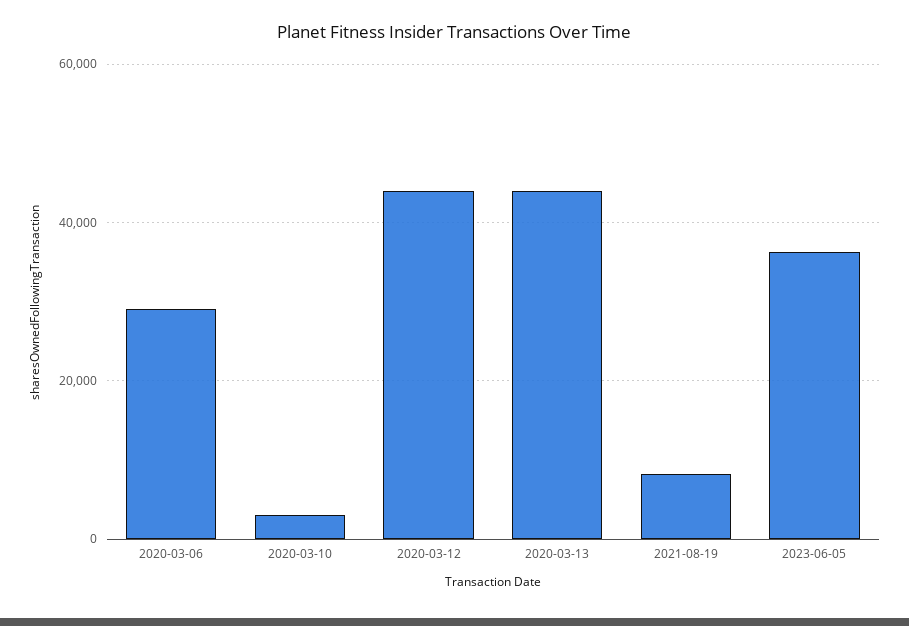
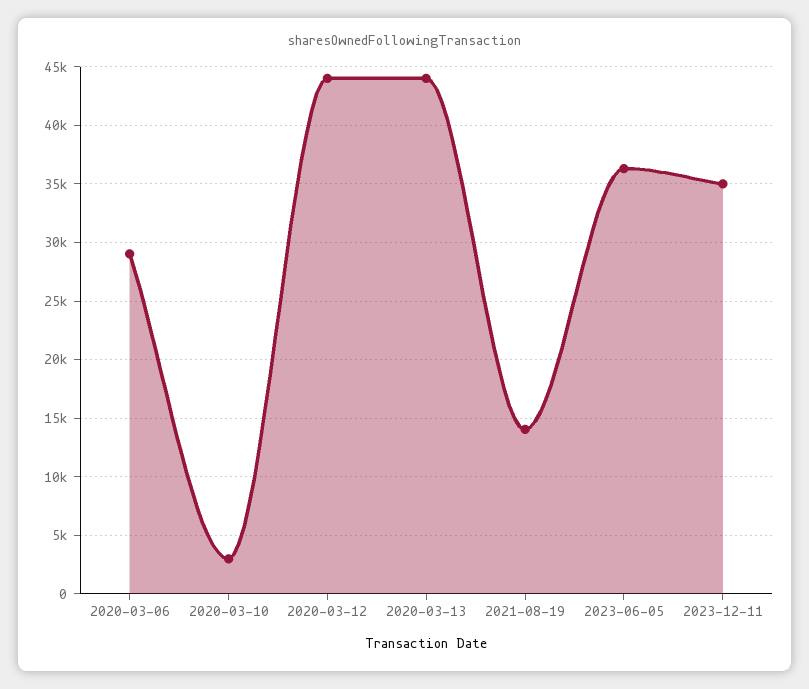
2021-08-19: 8000 -> 14000
2023-12-11: none -> 35000

